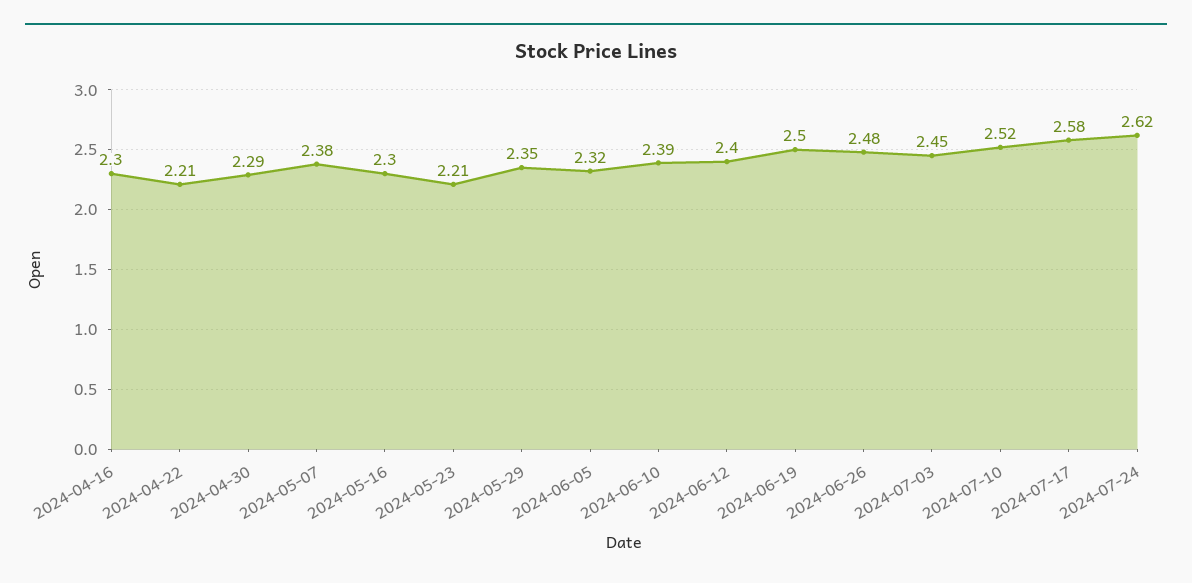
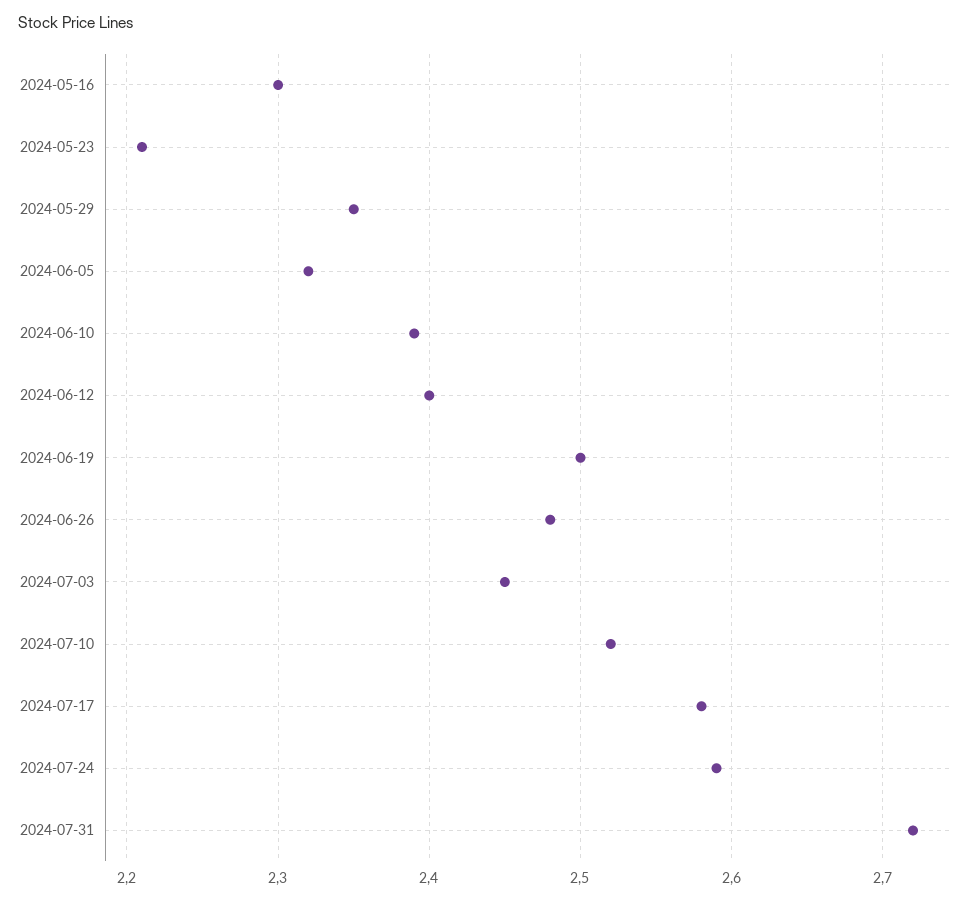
2024-04-16: 2.3 -> none
2024-04-22: 2.21 -> none
2024-04-30: 2.29 -> none
2024-05-07: 2.38 -> none
2024-07-24: 2.62 -> 2.59
2024-07-31: none -> 2.72

